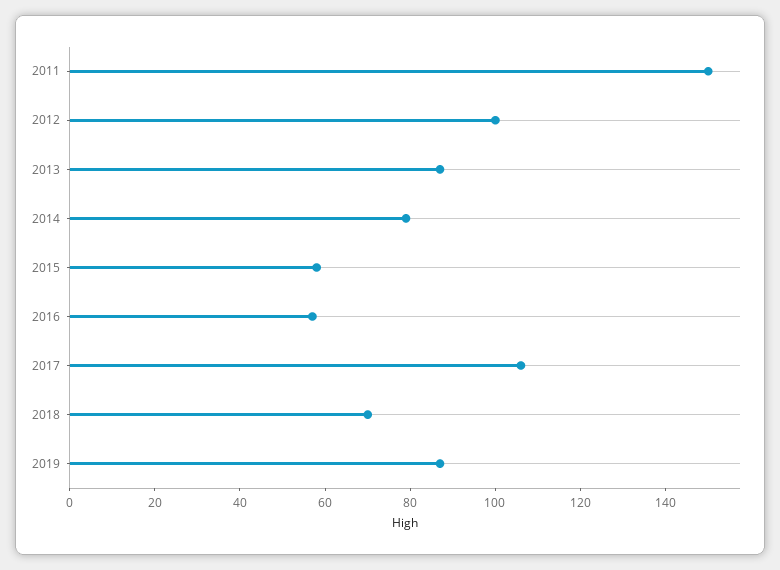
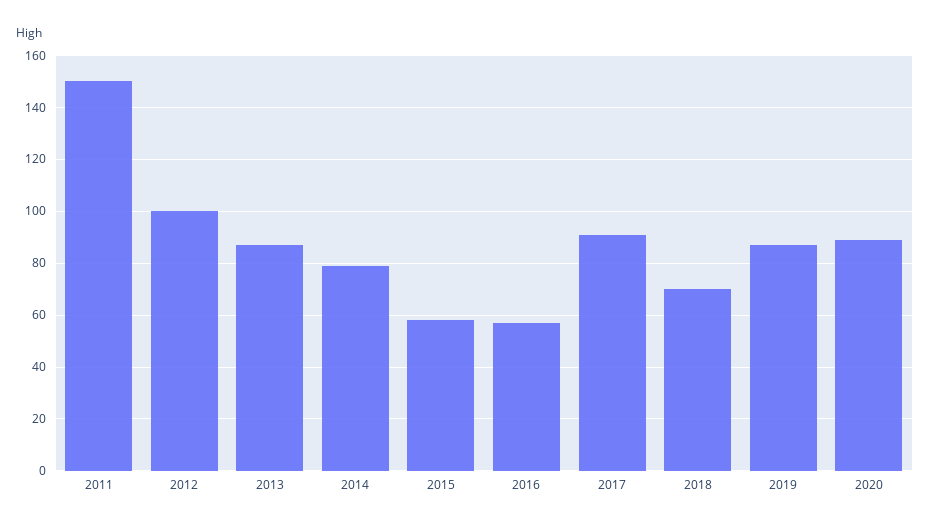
2017: 105 -> 90
2020: none -> 90

